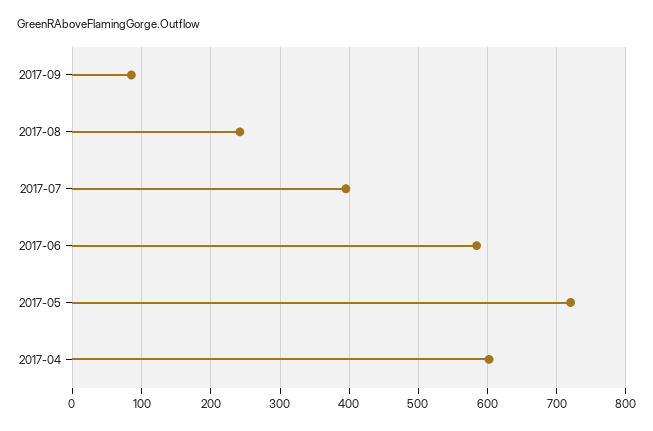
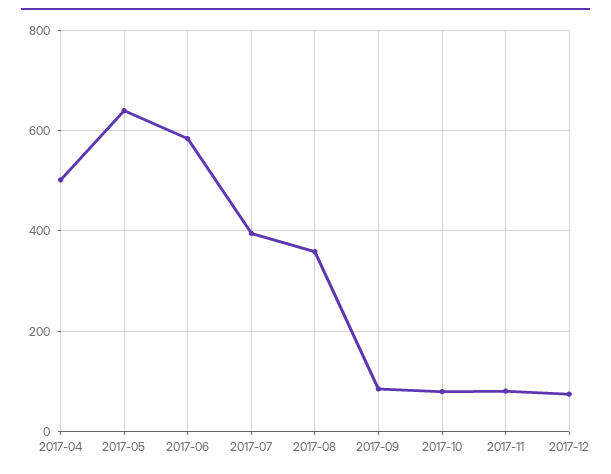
2017-08: 240 -> 360
2017-05: 720 -> 640
2017-04: 600 -> 500
2017-10: none -> 80
2017-11: none -> 80
2017-12: none -> 80

